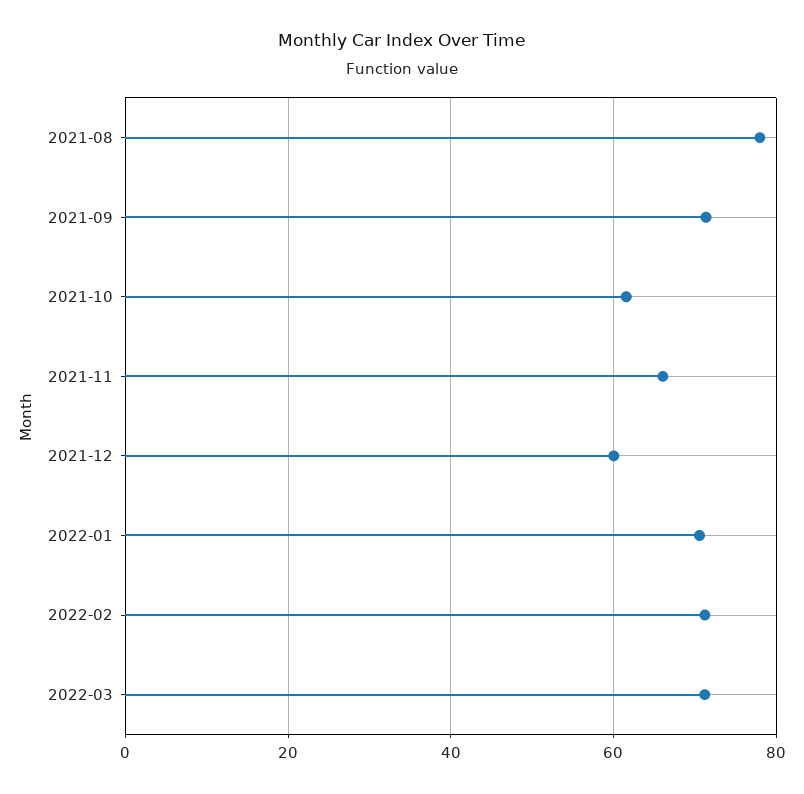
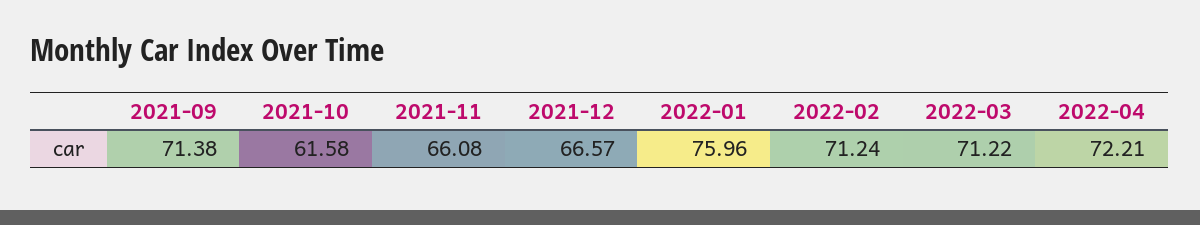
2021-08: 78 -> none
2021-12: 60 -> 66.57
2022-01: 70 -> 75.96
2022-04: none -> 72.21

